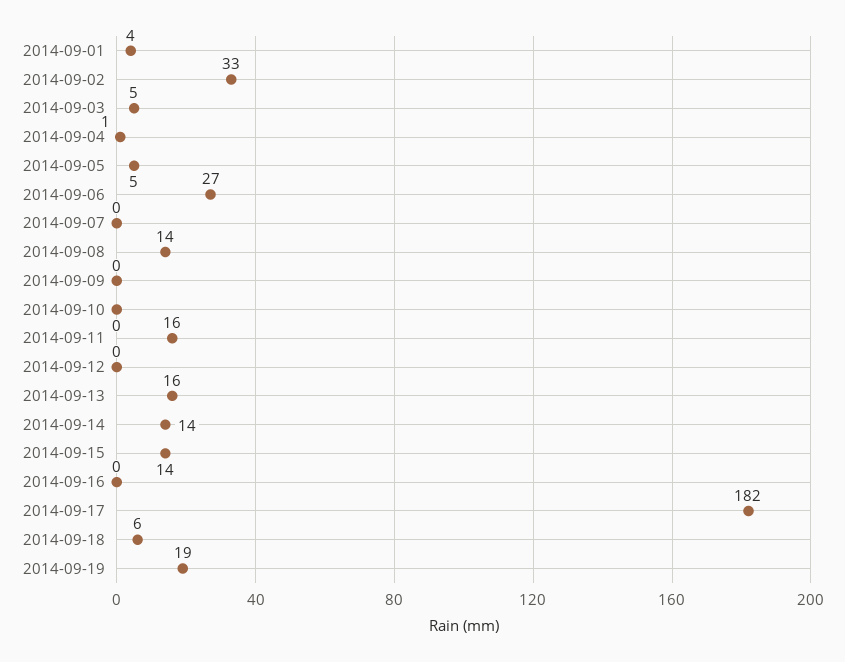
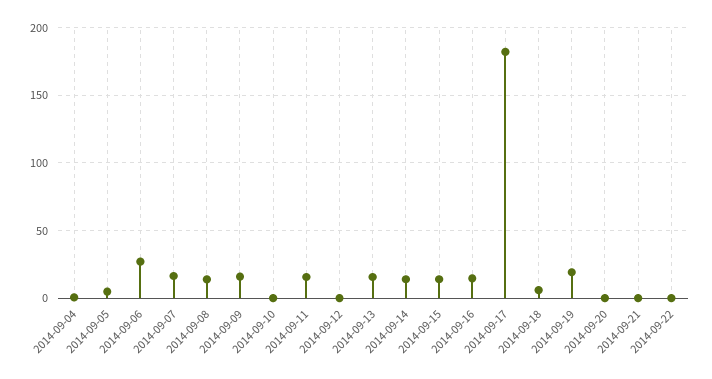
2014-09-01: 4 -> none
2014-09-02: 33 -> none
2014-09-03: 5 -> none
2014-09-07: 0 -> 15
2014-09-09: 0 -> 15
2014-09-16: 0 -> 15
2014-09-20: none -> 0
2014-09-21: none -> 0
2014-09-22: none -> 0

